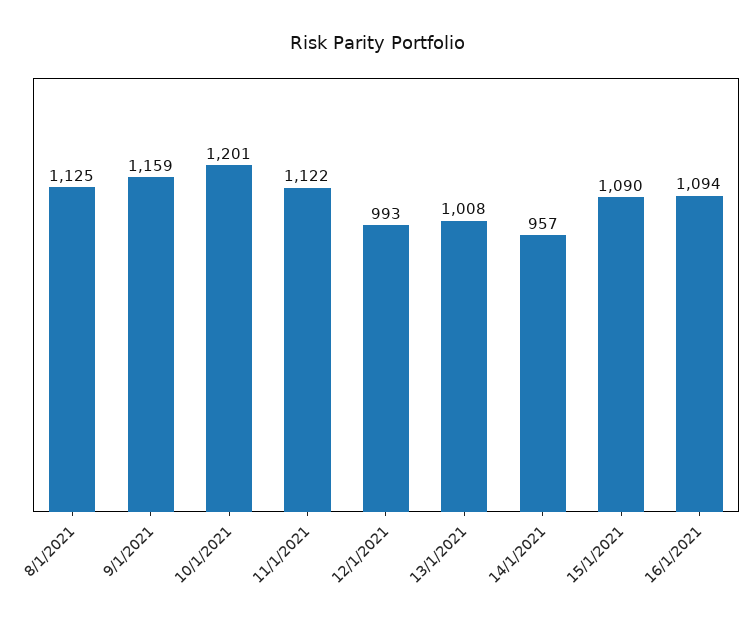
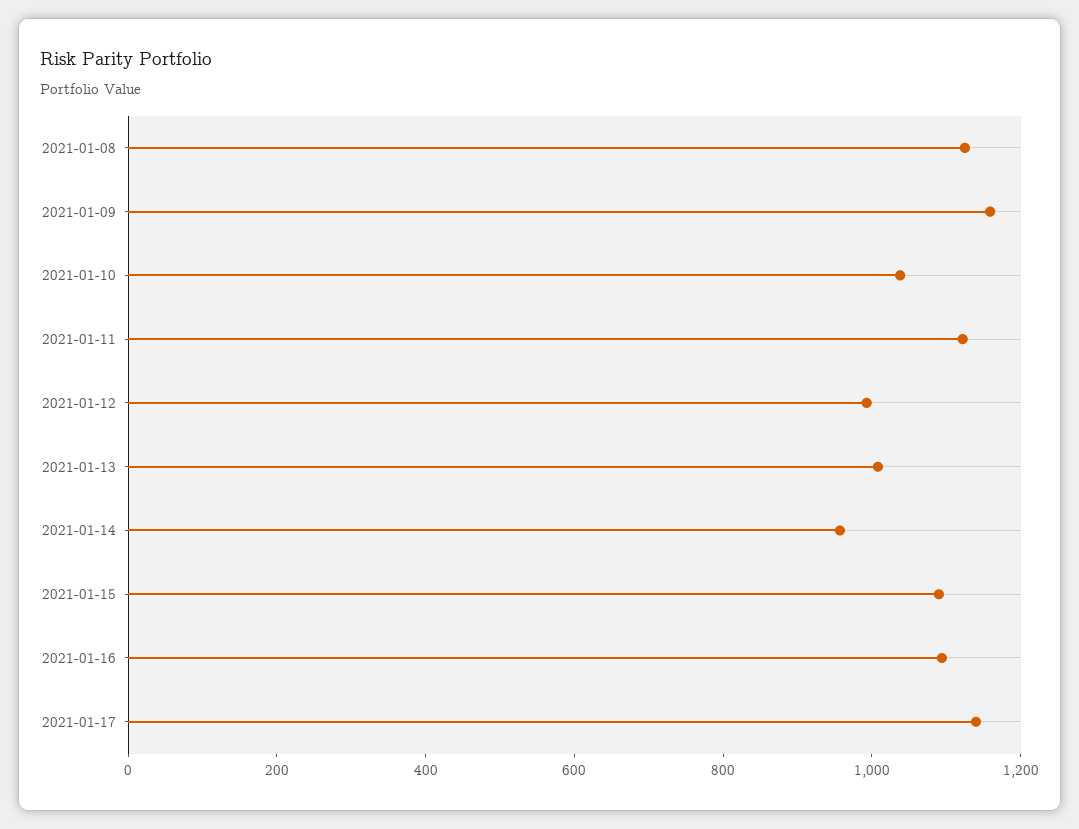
10/1/2021: 1201 -> 1050
2021-01-17: none -> 1150

